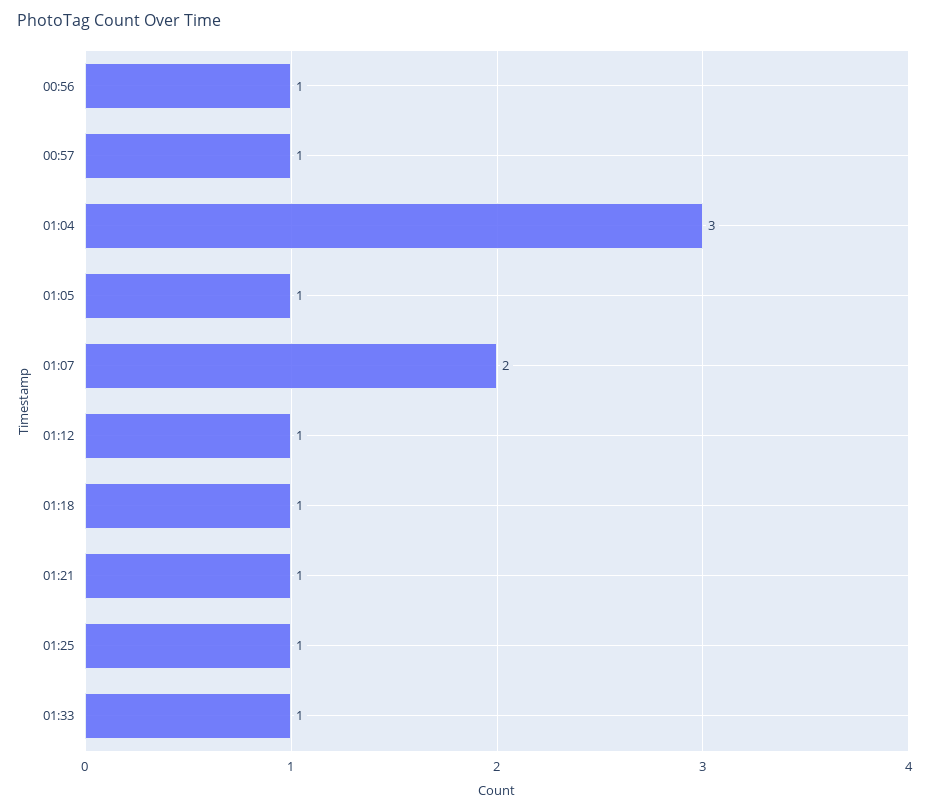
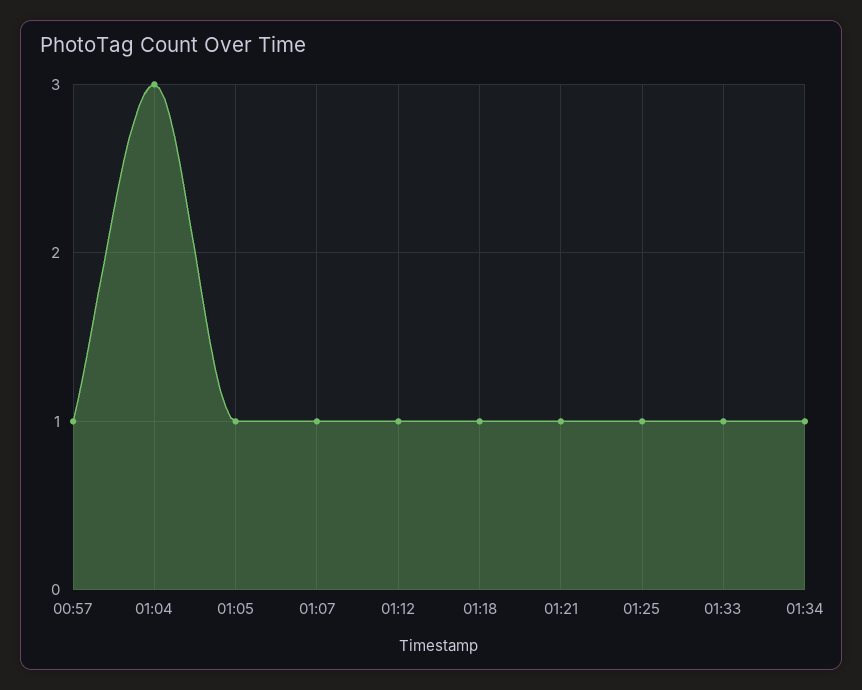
00:56: 1 -> none
01:07: 2 -> 1
01:34: none -> 1

